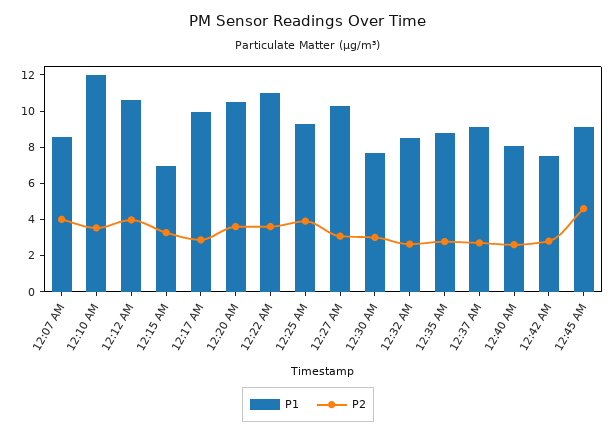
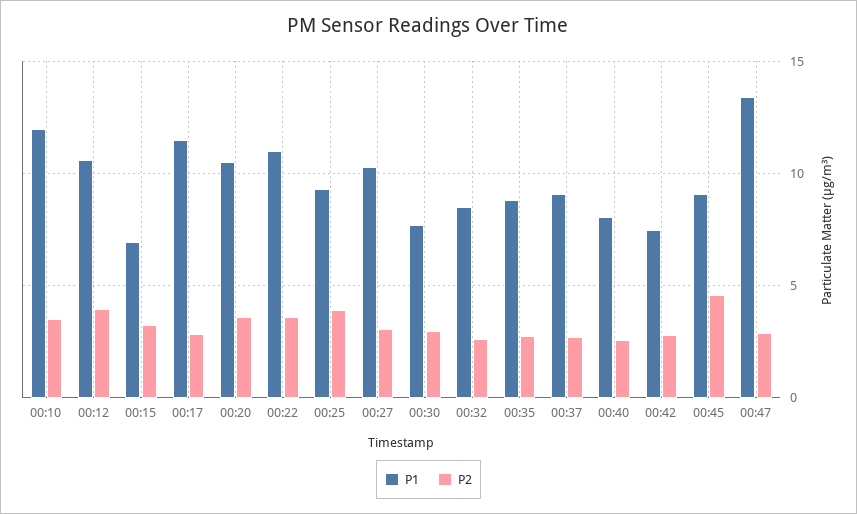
P1, 12:07 AM: 8.5 -> none
P2, 12:07 AM: 4 -> none
P1, 12:17 AM: 10 -> 11.5
P1, 00:47: none -> 13.5
P2, 00:47: none -> 3

